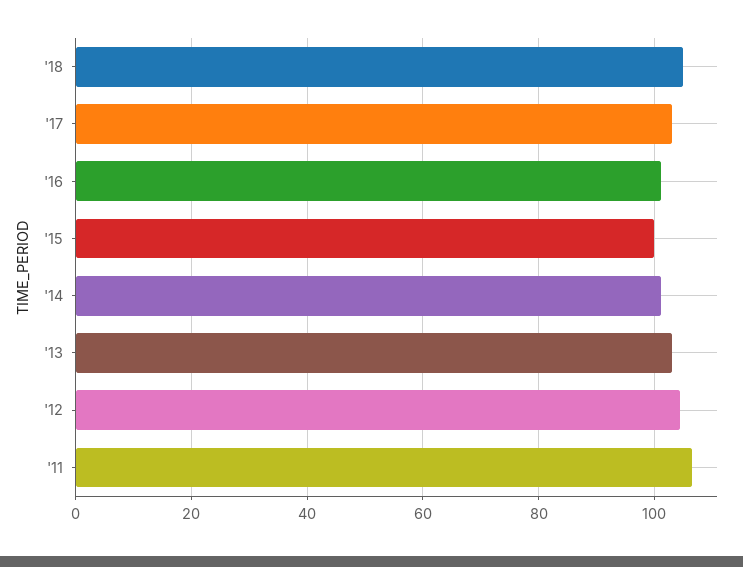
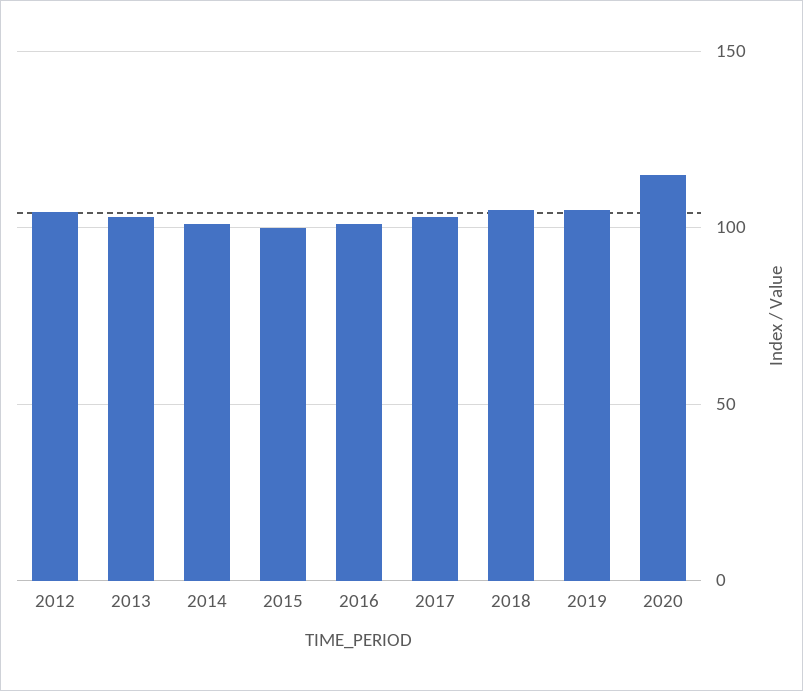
'11: 106 -> none
2019: none -> 105
2020: none -> 115

